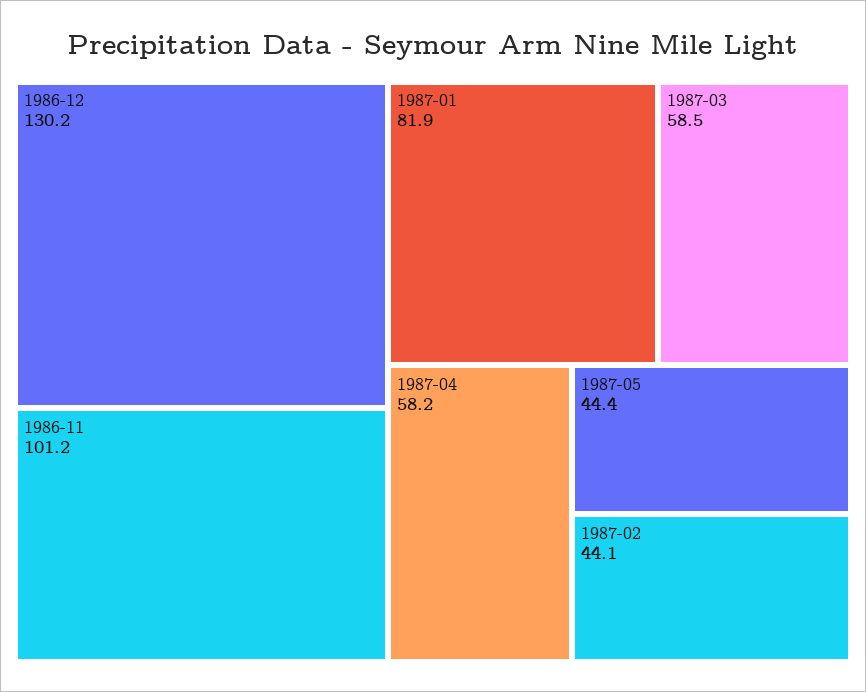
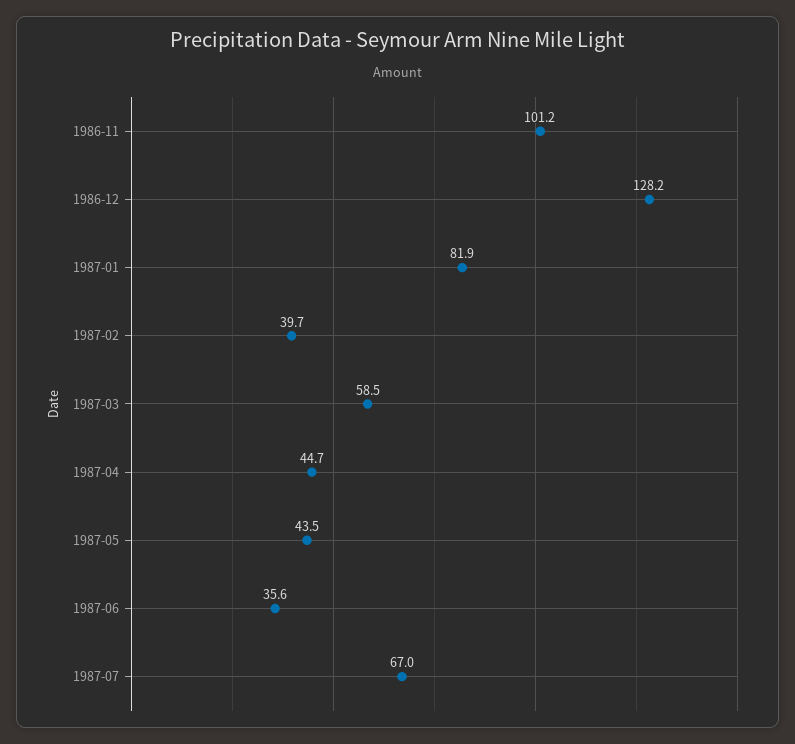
1986-12: 130.2 -> 128.2
1987-04: 58.2 -> 44.7
1987-05: 44.4 -> 43.5
1987-02: 44.1 -> 39.7
1987-06: none -> 35.6
1987-07: none -> 67

